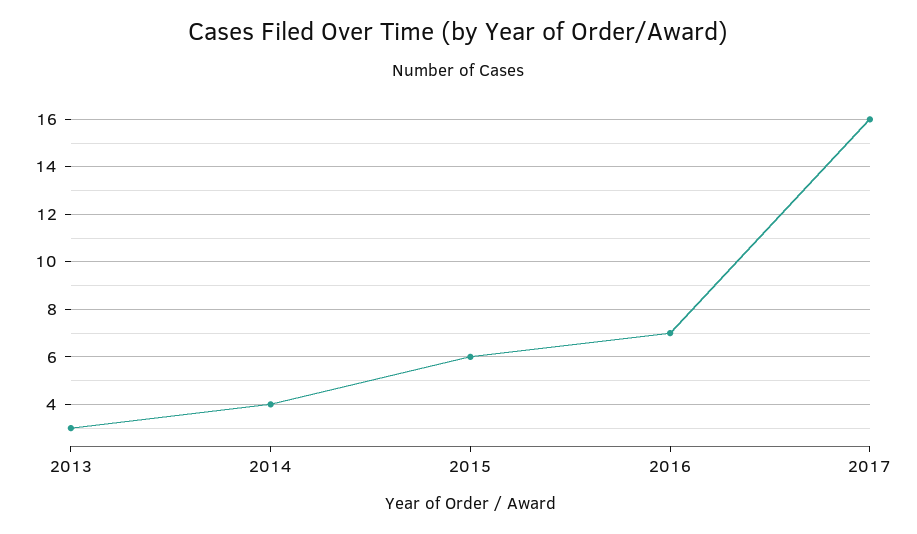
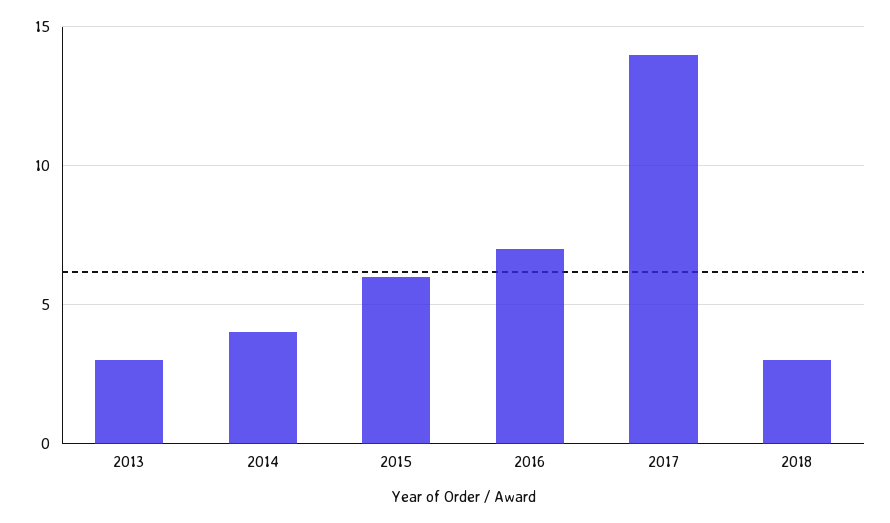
2017: 16 -> 14
2018: none -> 3

